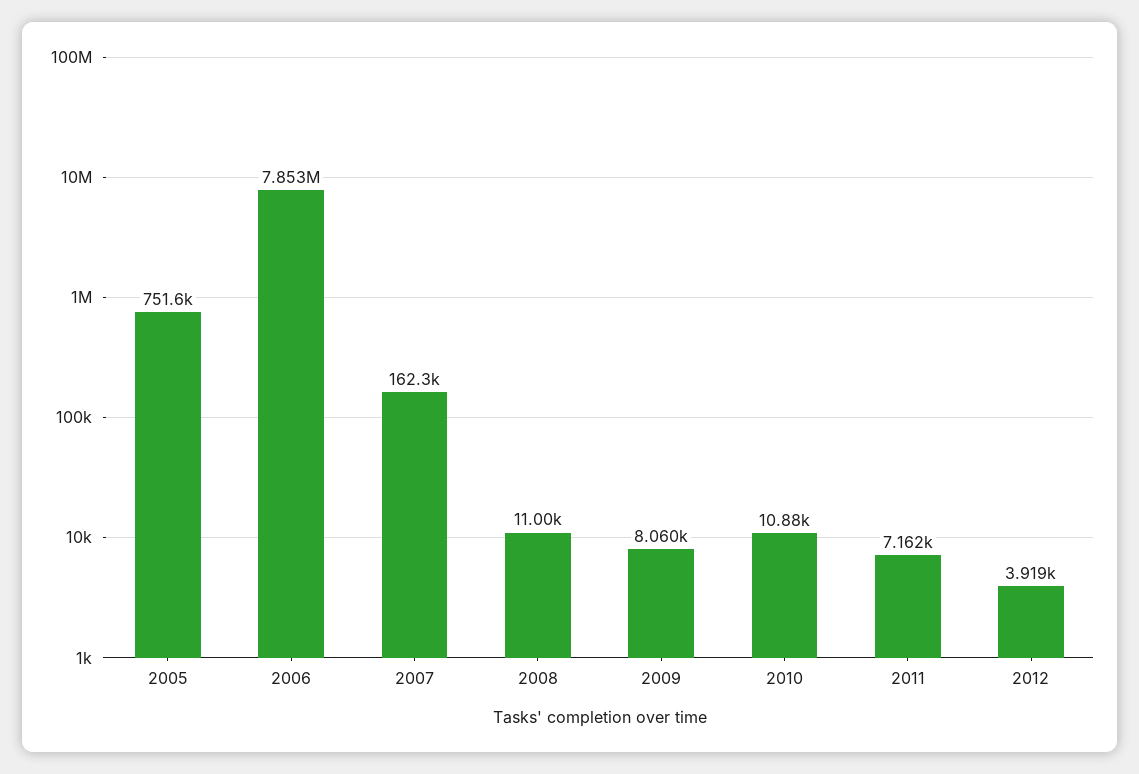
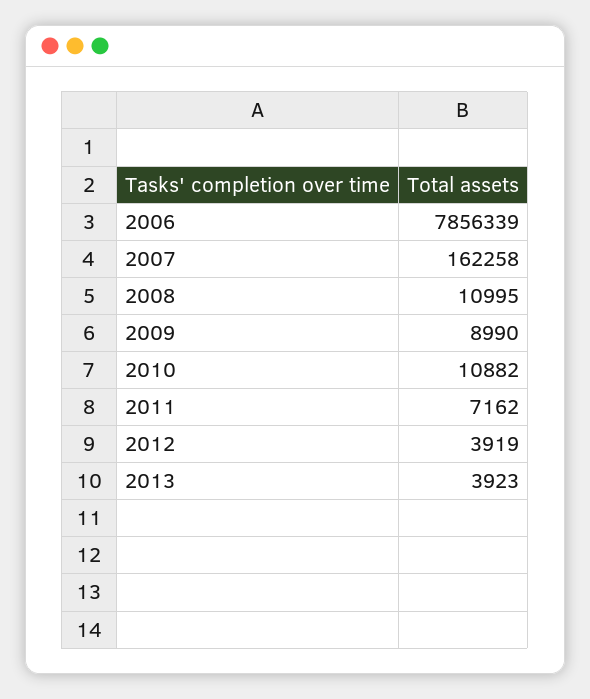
2005: 751600 -> none
2006: 7853000 -> 7856339
2009: 8060 -> 8990
2013: none -> 3923

